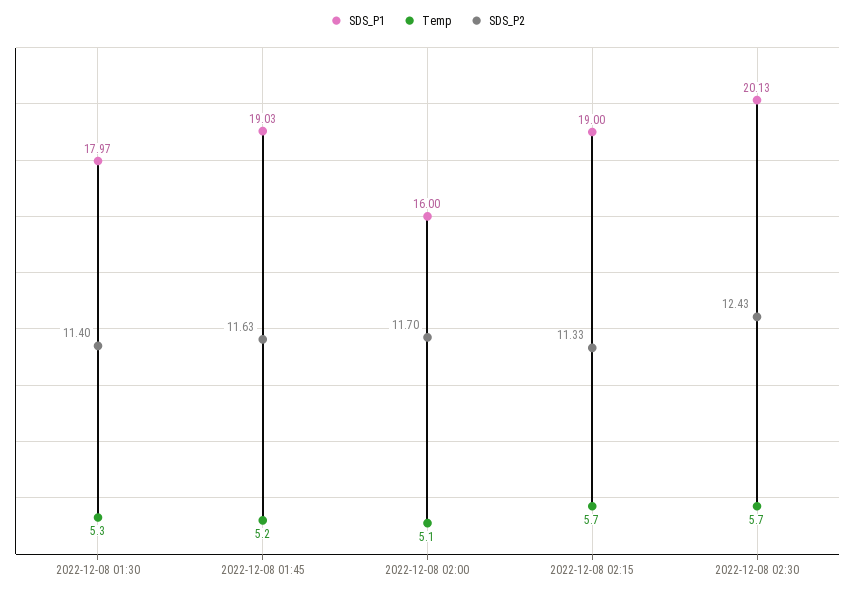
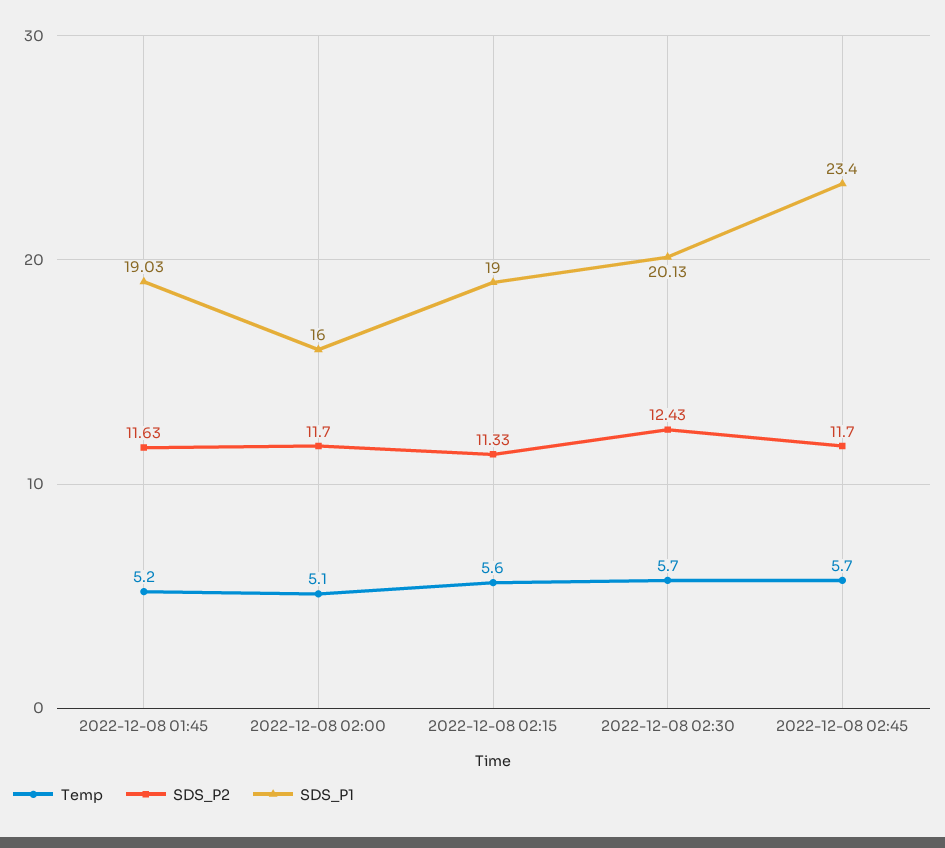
SDS_P1, 2022-12-08 01:30: 17.97 -> none
Temp, 2022-12-08 01:30: 5.3 -> none
SDS_P2, 2022-12-08 01:30: 11.4 -> none
Temp, 2022-12-08 02:15: 5.7 -> 5.6
Temp, 2022-12-08 02:45: none -> 5.7
SDS_P2, 2022-12-08 02:45: none -> 11.7
SDS_P1, 2022-12-08 02:45: none -> 23.4

